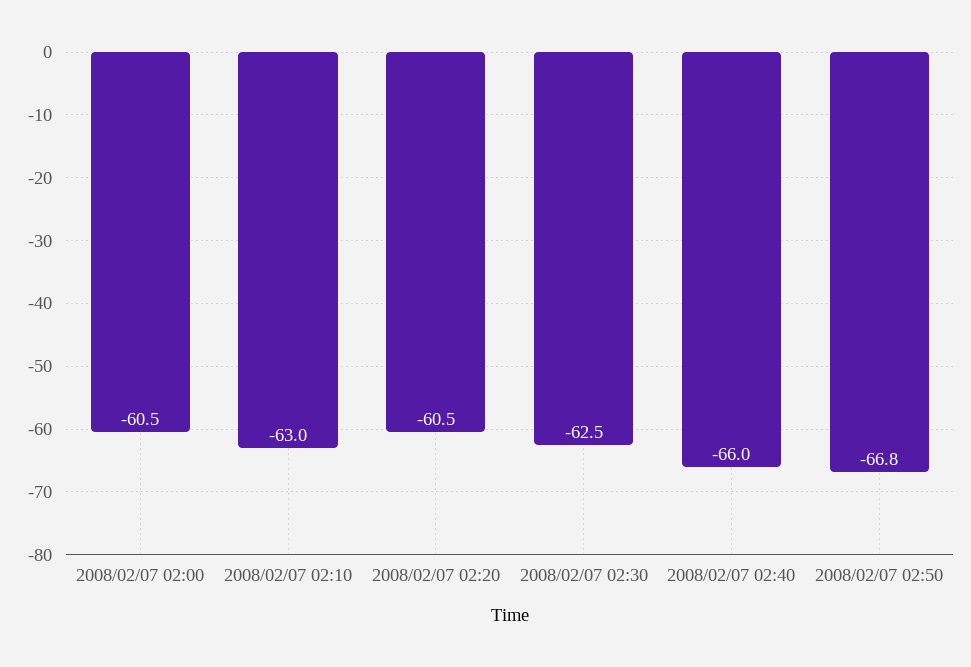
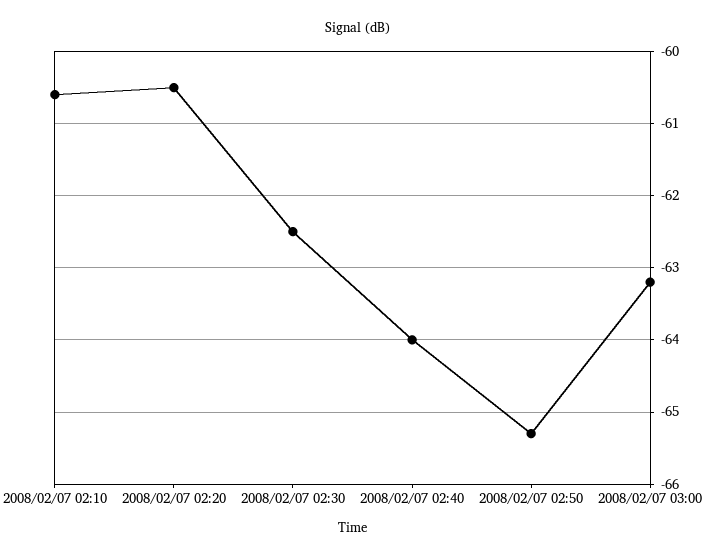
2008/02/07 02:00: -60.5 -> none
2008/02/07 02:10: -63 -> -60.6
2008/02/07 02:40: -66 -> -64
2008/02/07 02:50: -66.8 -> -65.3
2008/02/07 03:00: none -> -63.2

